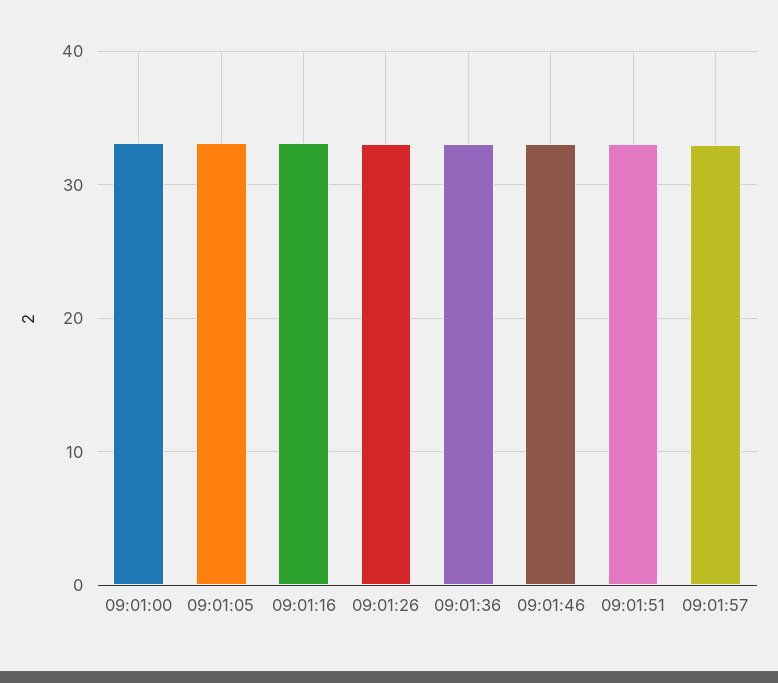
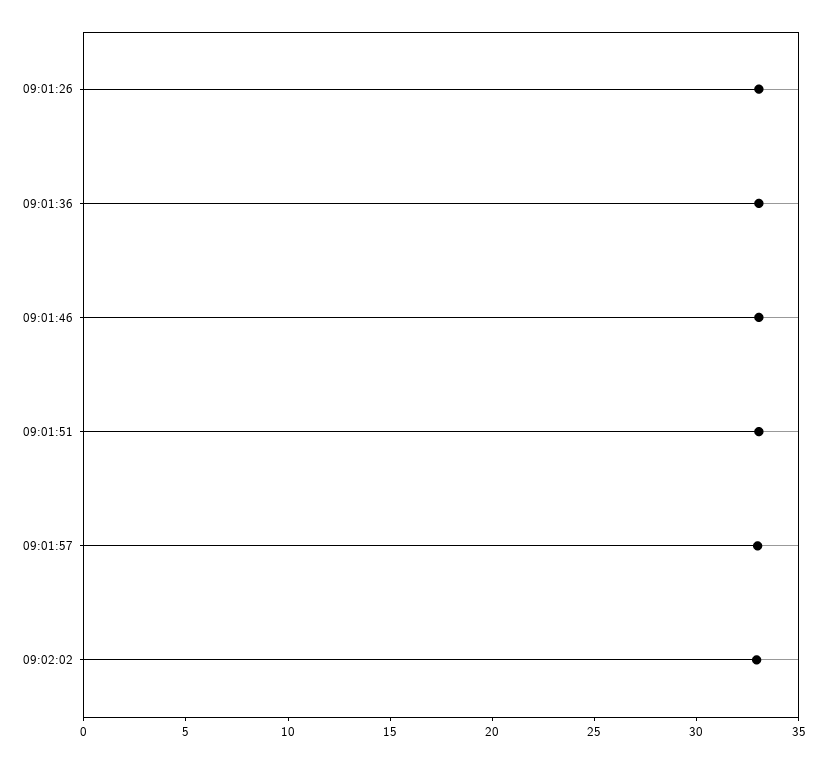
09:01:00: 33 -> none
09:01:05: 33 -> none
09:01:16: 33 -> none
09:02:02: none -> 33

